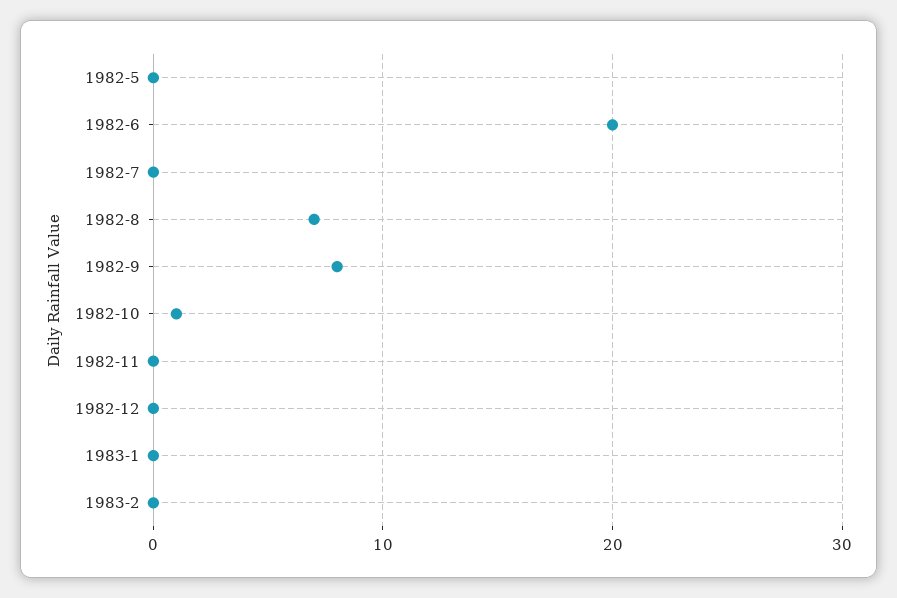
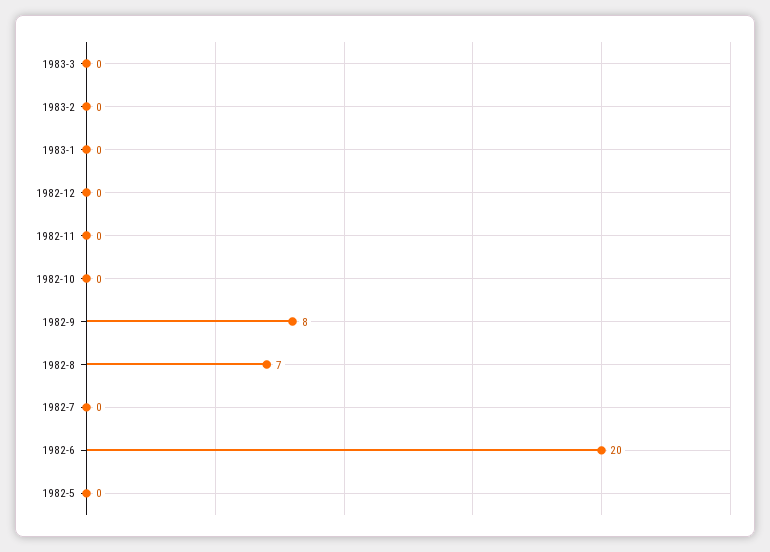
1982-10: 1 -> 0
1983-3: none -> 0

